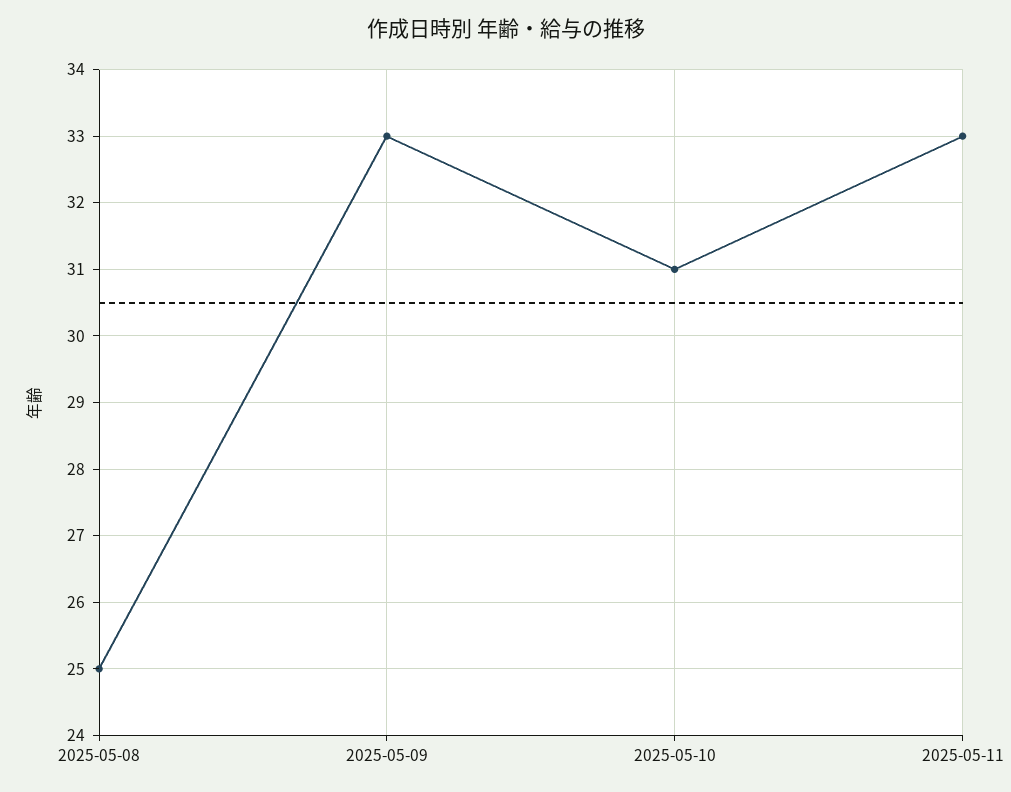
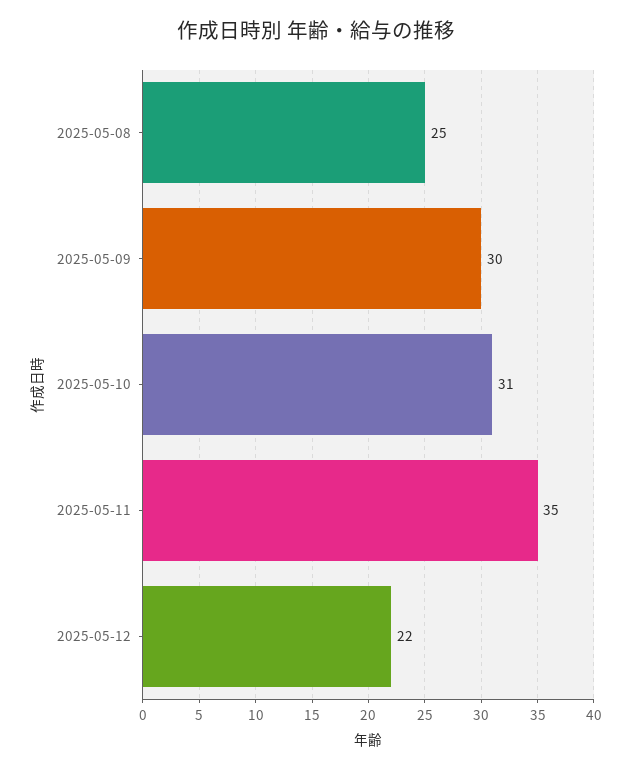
2025-05-09: 33 -> 30
2025-05-11: 33 -> 35
2025-05-12: none -> 22

